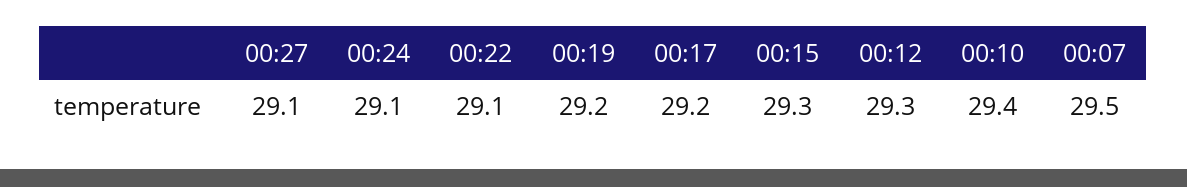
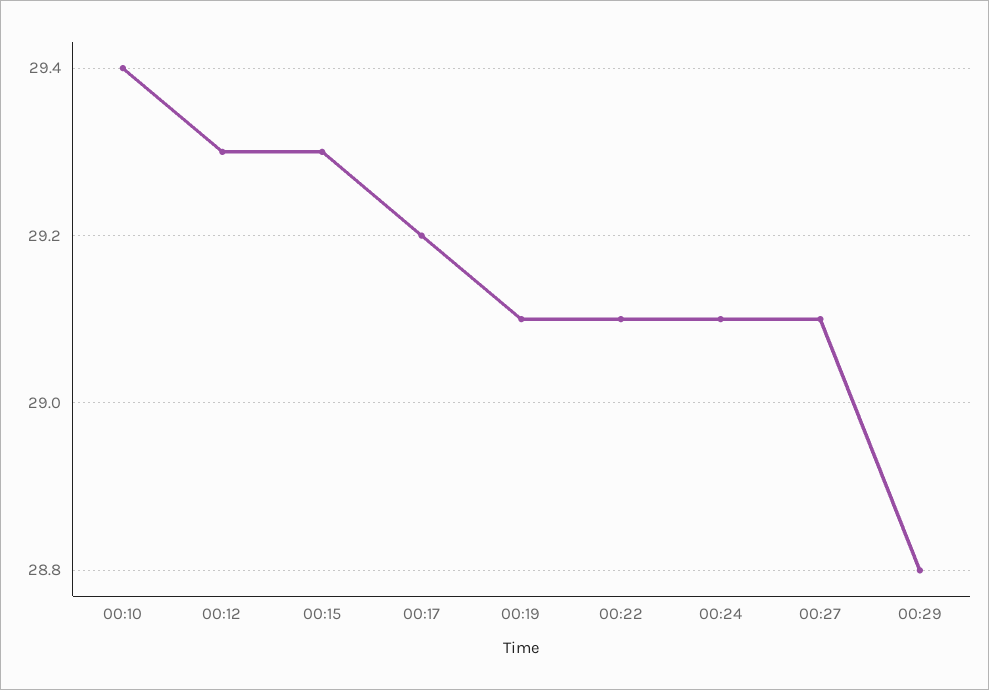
00:19: 29.2 -> 29.1
00:07: 29.5 -> none
00:29: none -> 28.8

